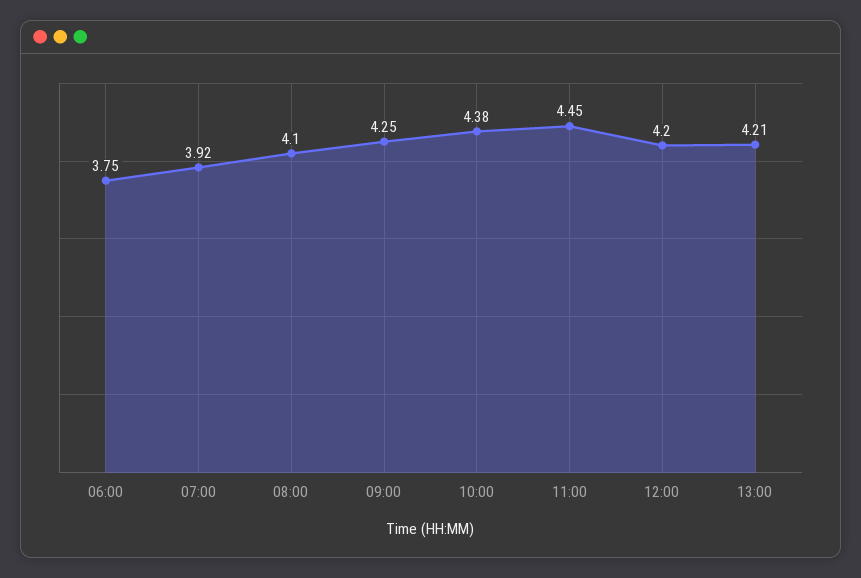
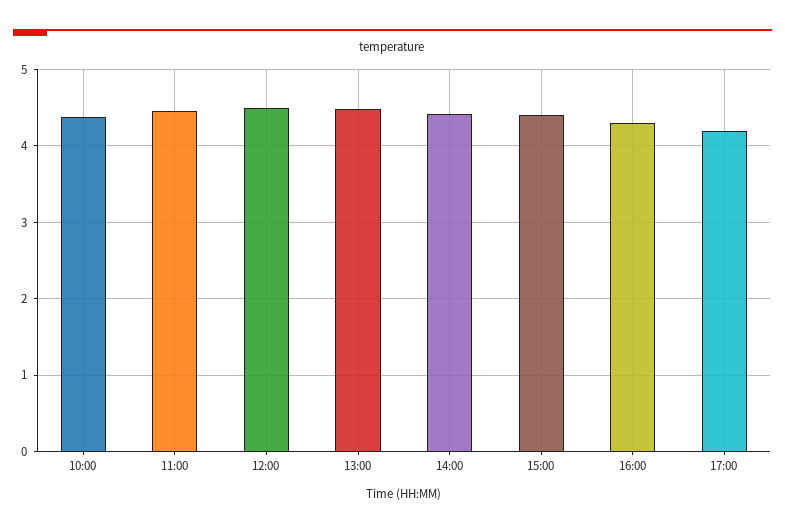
06:00: 3.75 -> none
07:00: 3.92 -> none
08:00: 4.1 -> none
09:00: 4.25 -> none
12:00: 4.2 -> 4.5
13:00: 4.21 -> 4.5
14:00: none -> 4.4
15:00: none -> 4.4
16:00: none -> 4.3
17:00: none -> 4.2

